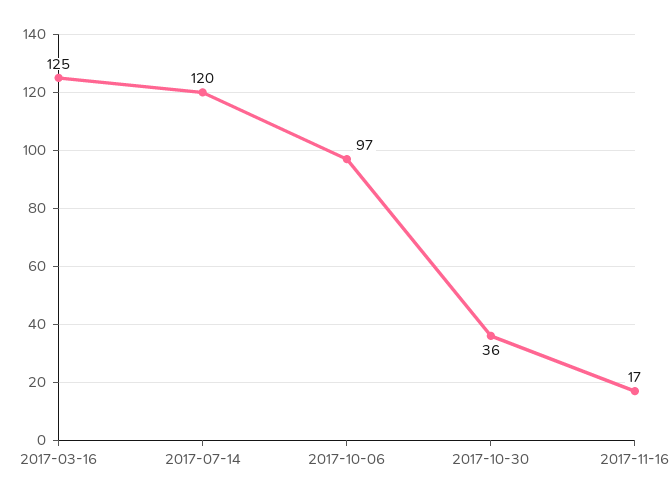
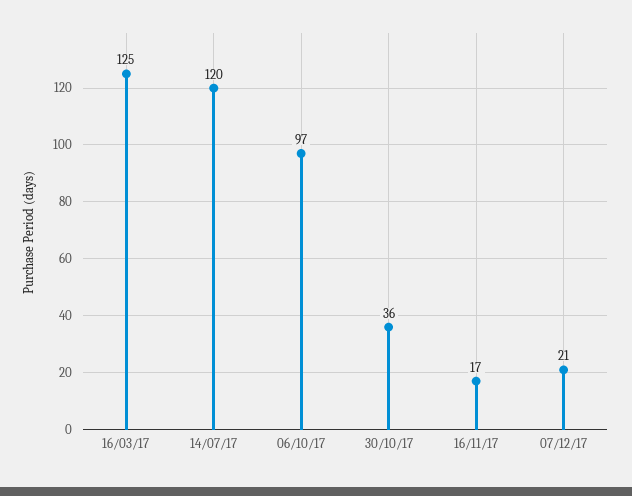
07/12/17: none -> 21

